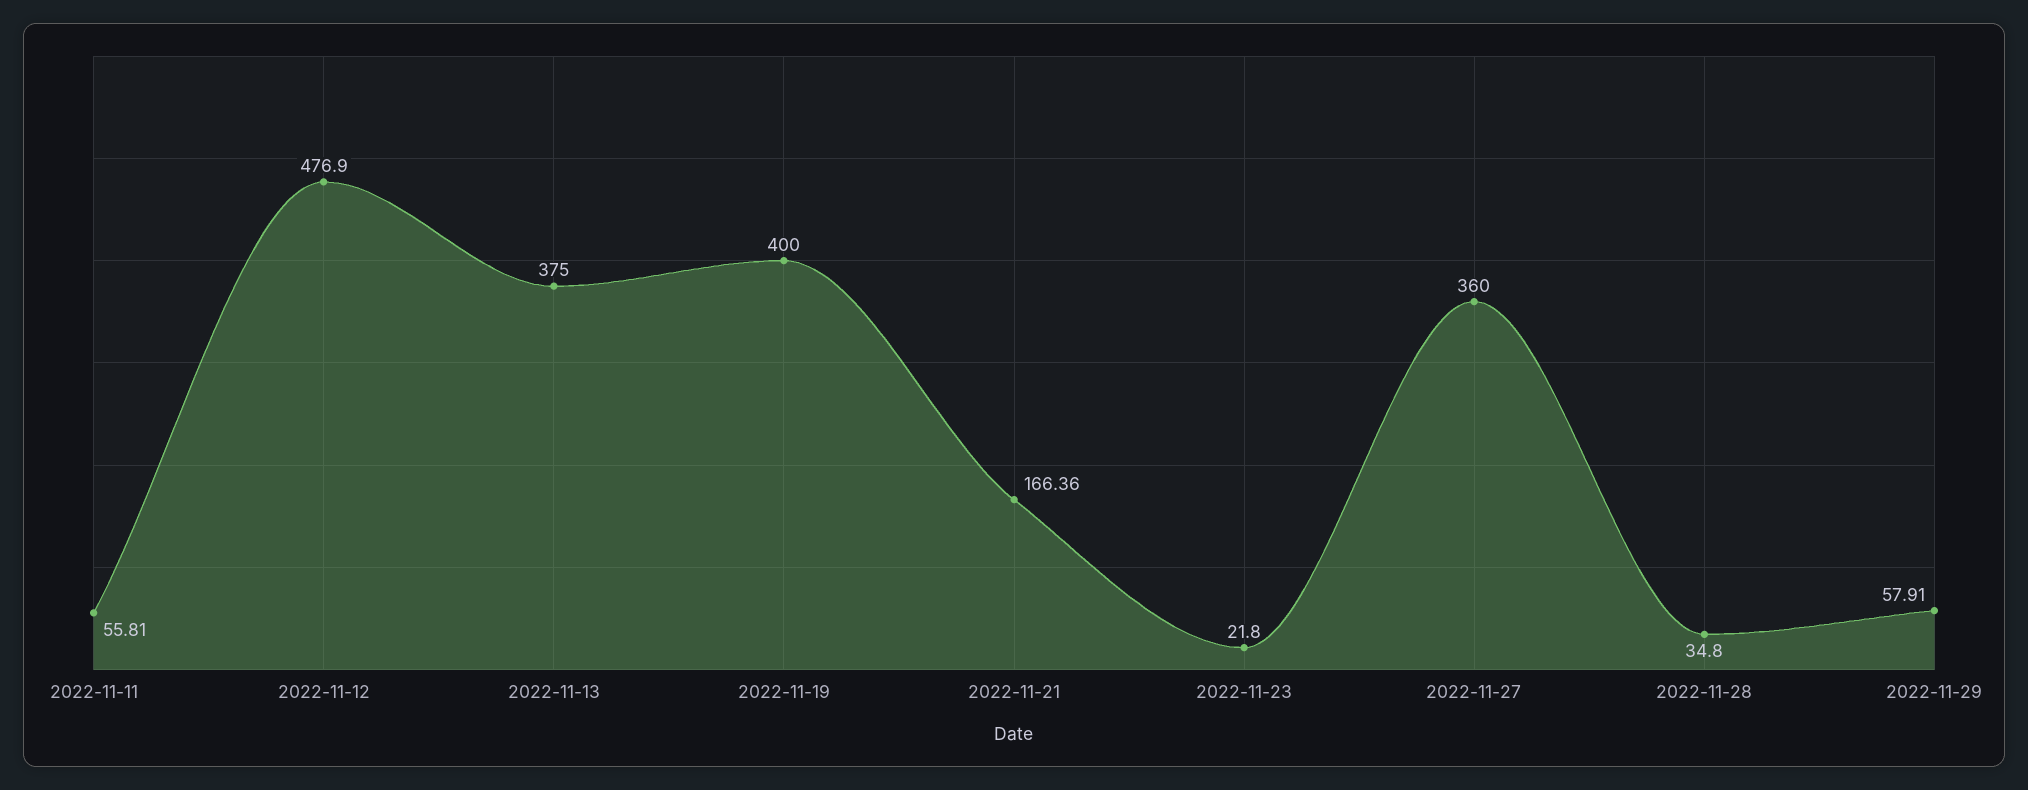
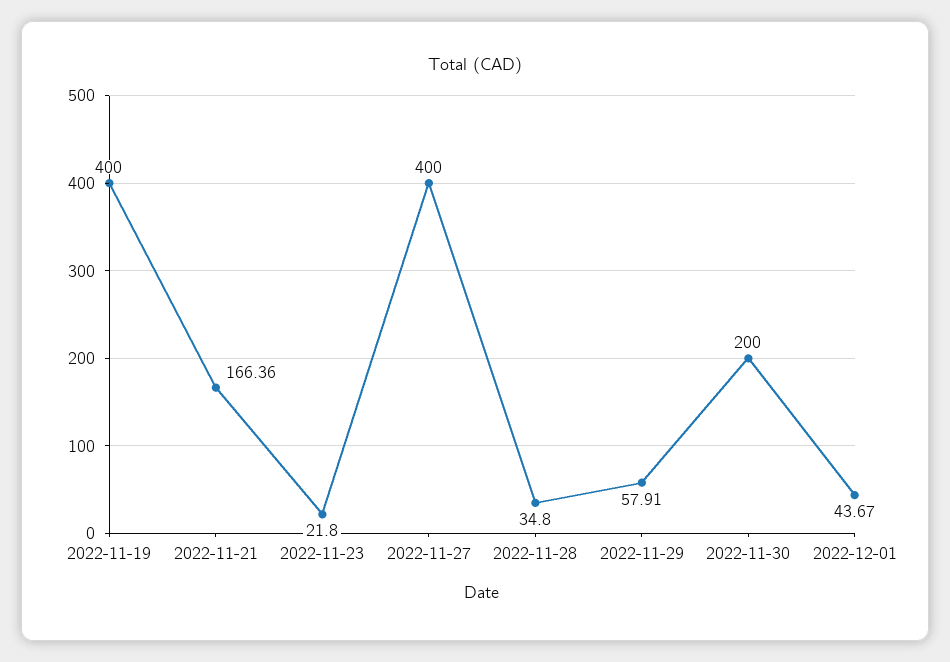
2022-11-11: 55.81 -> none
2022-11-12: 476.9 -> none
2022-11-13: 375 -> none
2022-11-27: 360 -> 400
2022-11-30: none -> 200
2022-12-01: none -> 43.67

